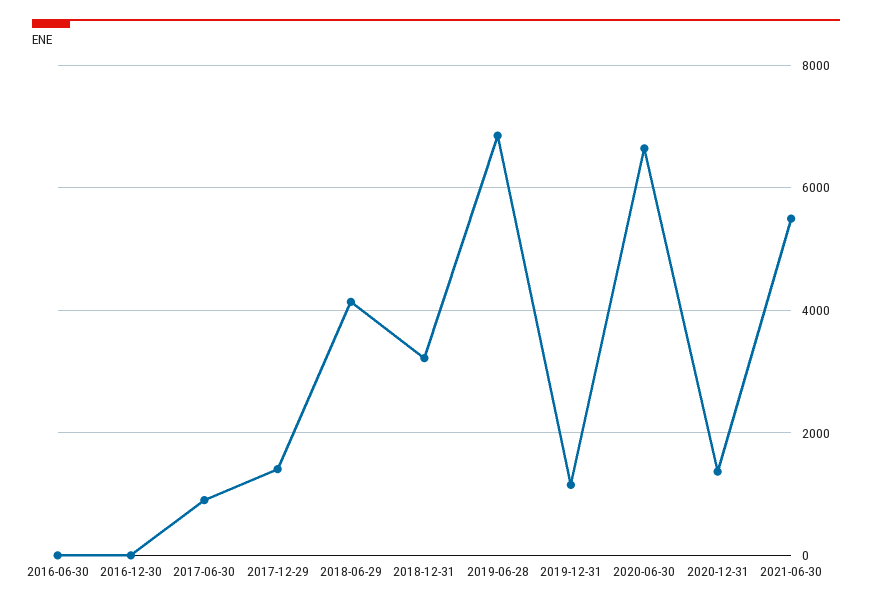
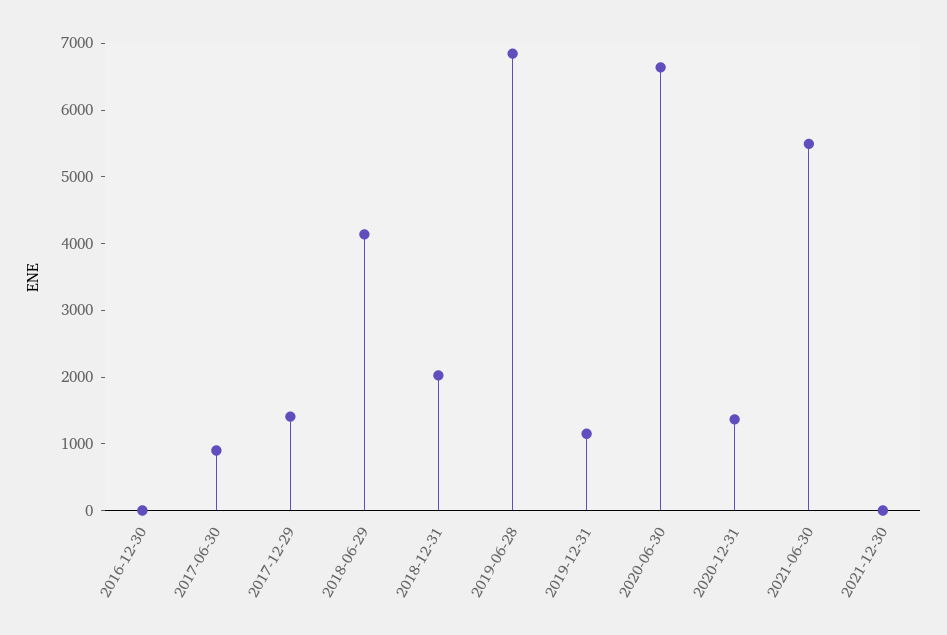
2016-06-30: 0 -> none
2018-12-31: 3200 -> 2000
2021-12-30: none -> 0

